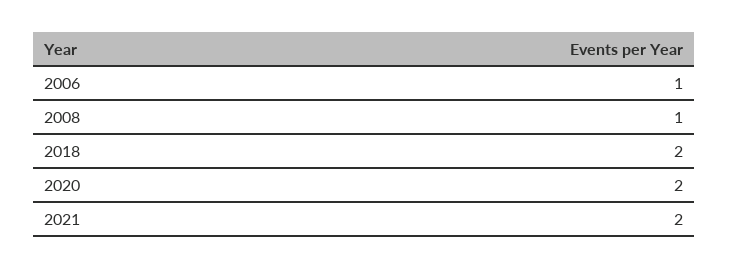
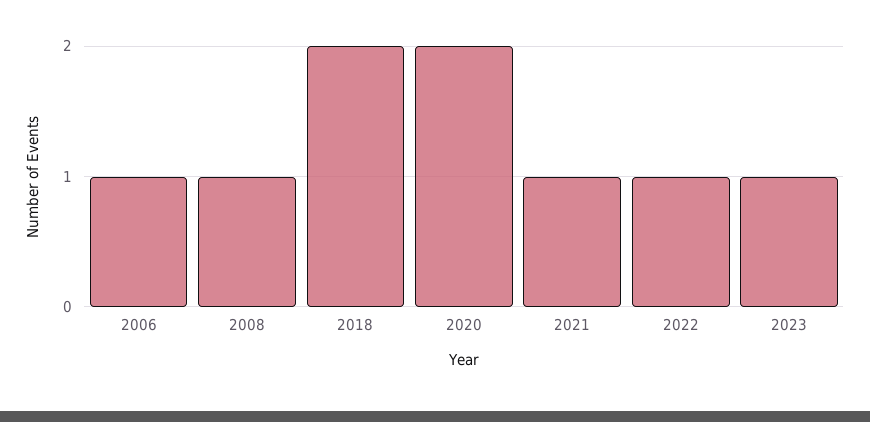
2021: 2 -> 1
2022: none -> 1
2023: none -> 1

